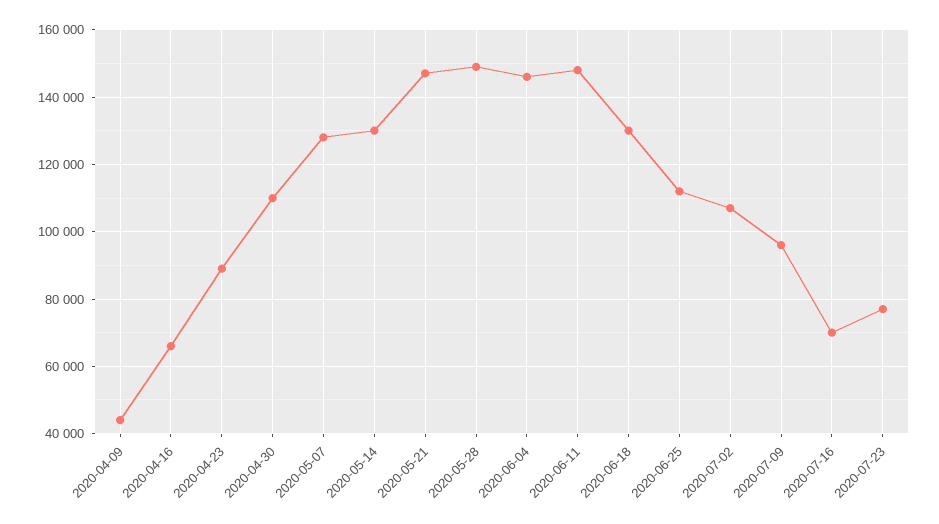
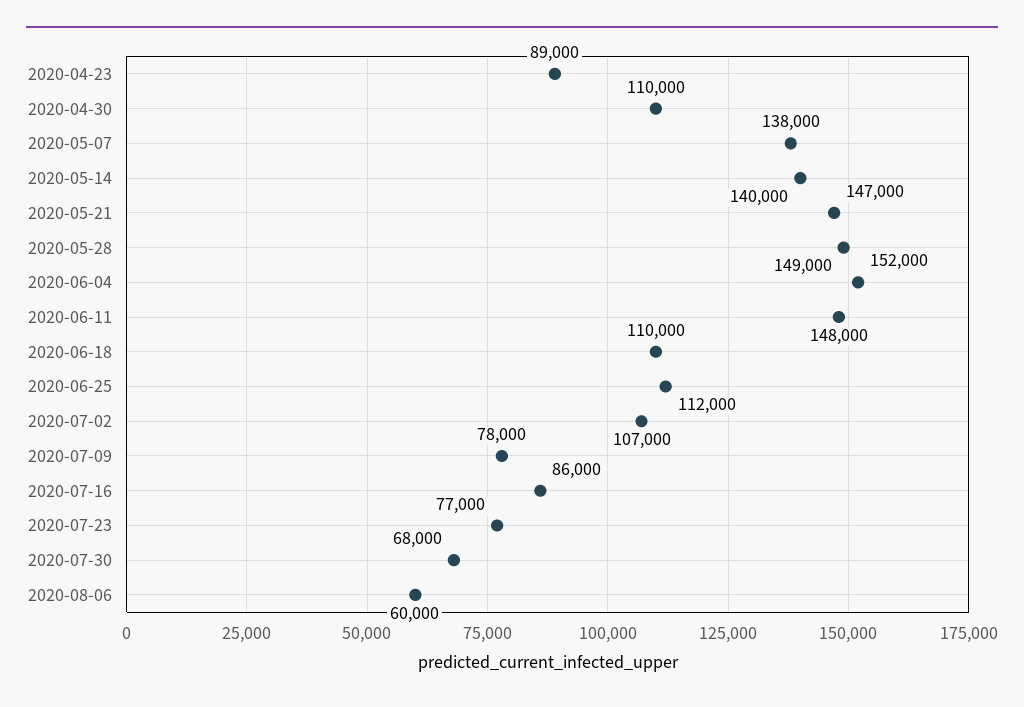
2020-04-09: 44000 -> none
2020-04-16: 66000 -> none
2020-05-07: 128000 -> 138000
2020-05-14: 130000 -> 140000
2020-06-04: 146000 -> 152000
2020-06-18: 130000 -> 110000
2020-07-09: 96000 -> 78000
2020-07-16: 70000 -> 86000
2020-07-30: none -> 68000
2020-08-06: none -> 60000

